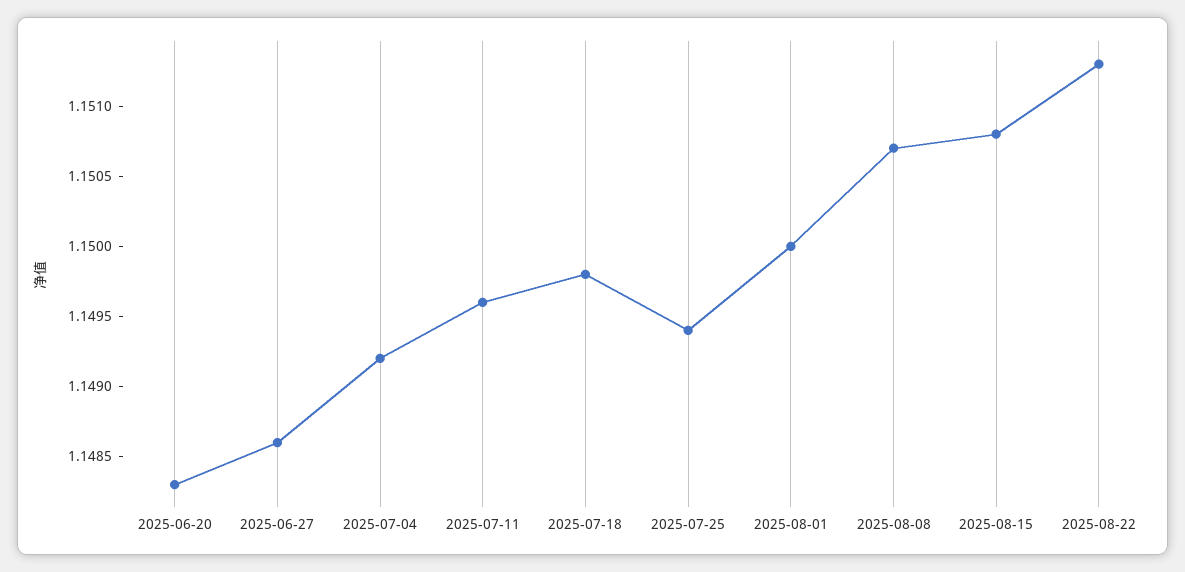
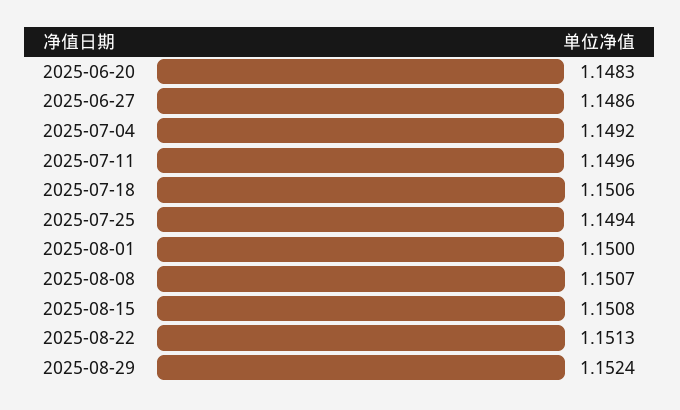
2025-07-18: 1.1498 -> 1.1506
2025-08-29: none -> 1.1524

